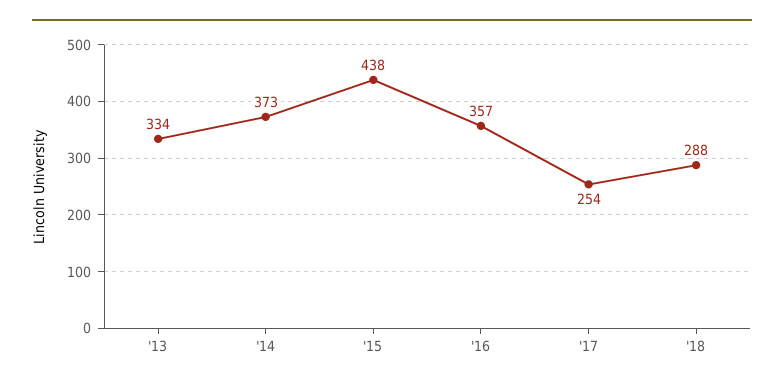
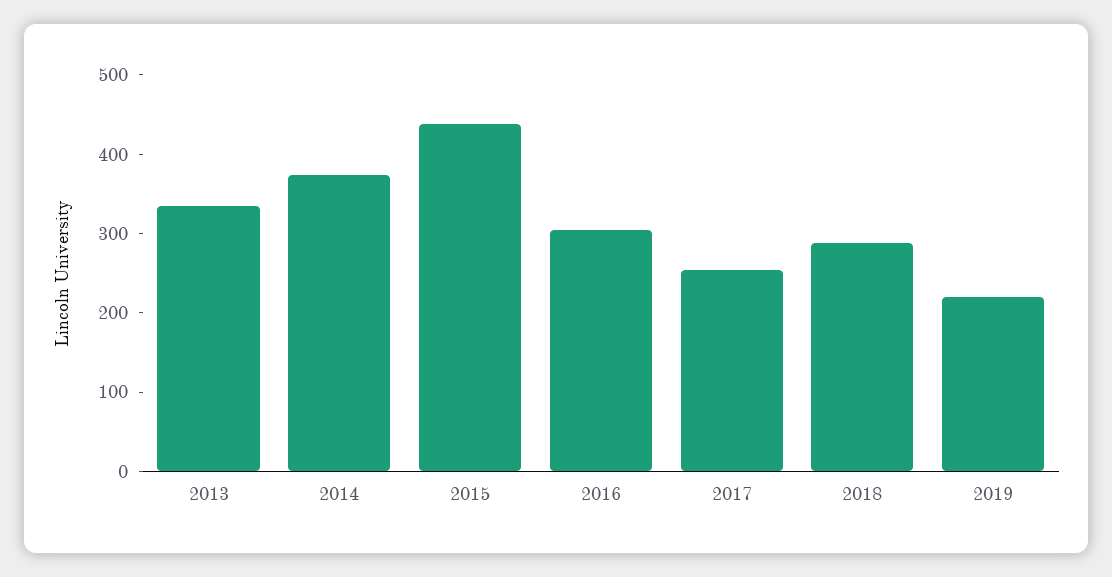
'16: 357 -> 300
2019: none -> 220

